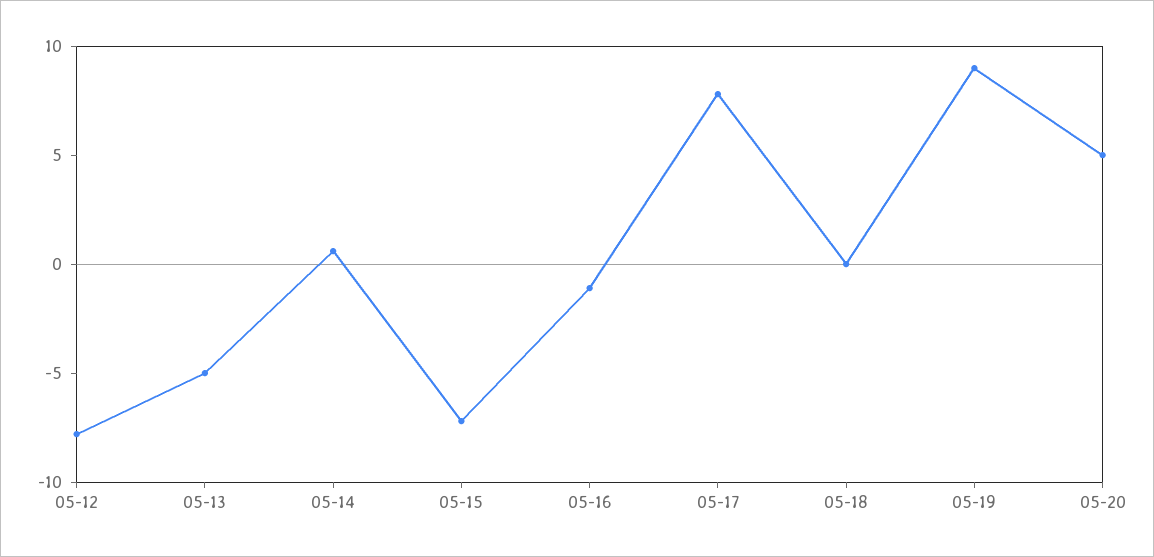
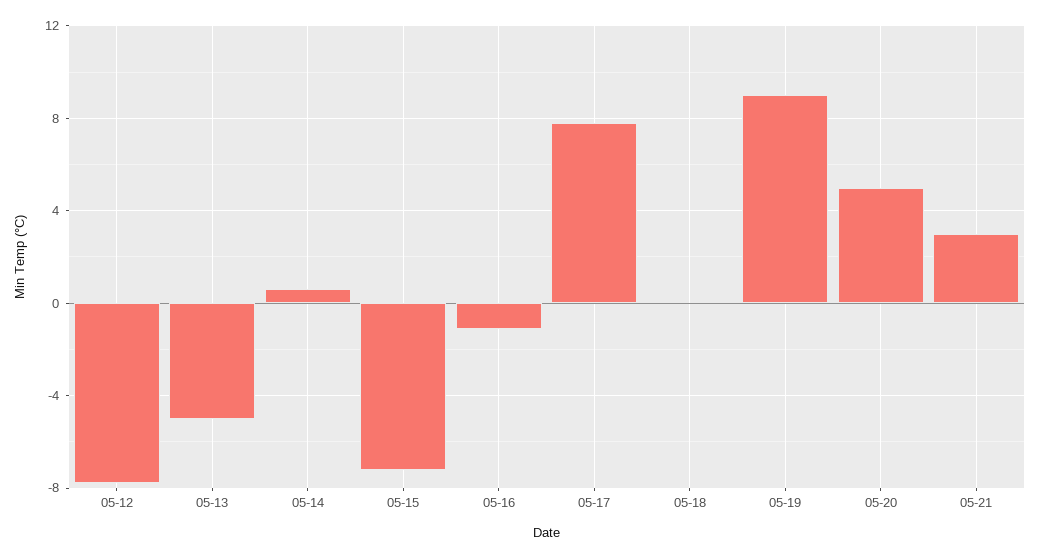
05-21: none -> 3

